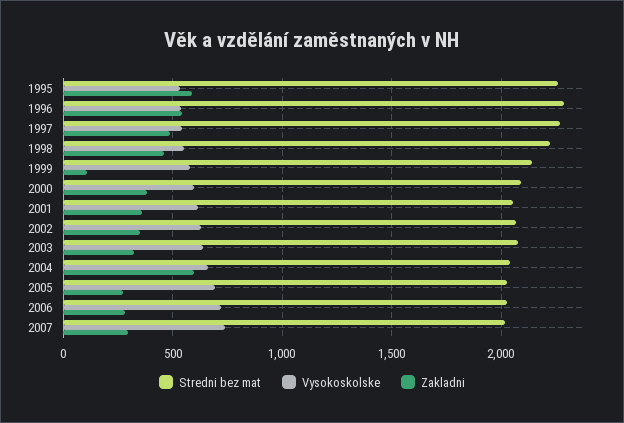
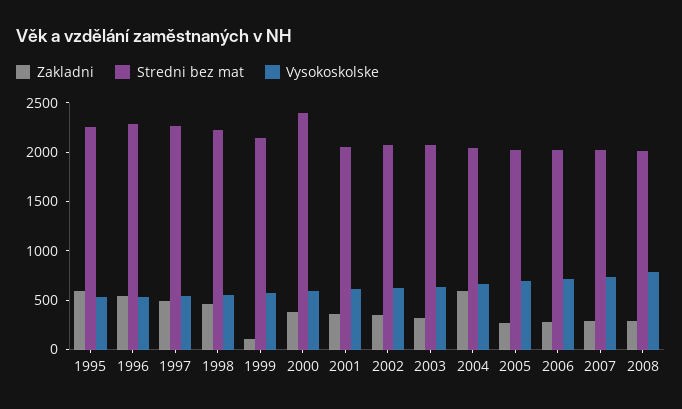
Stredni bez mat, 2000: 2100 -> 2400
Zakladni, 2008: none -> 300
Stredni bez mat, 2008: none -> 2000
Vysokoskolske, 2008: none -> 800

